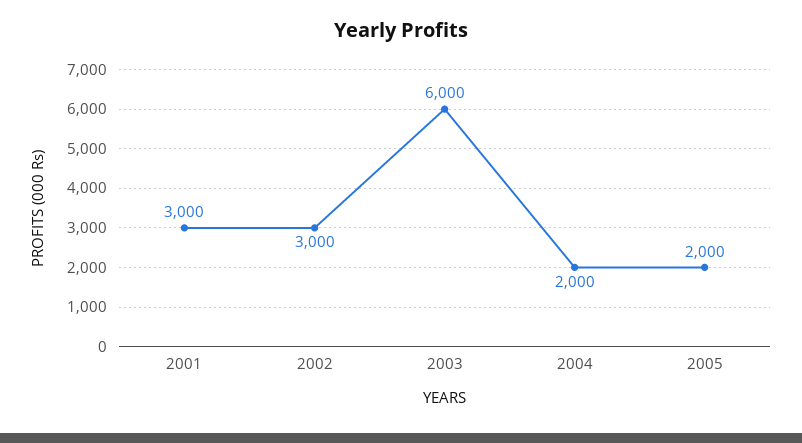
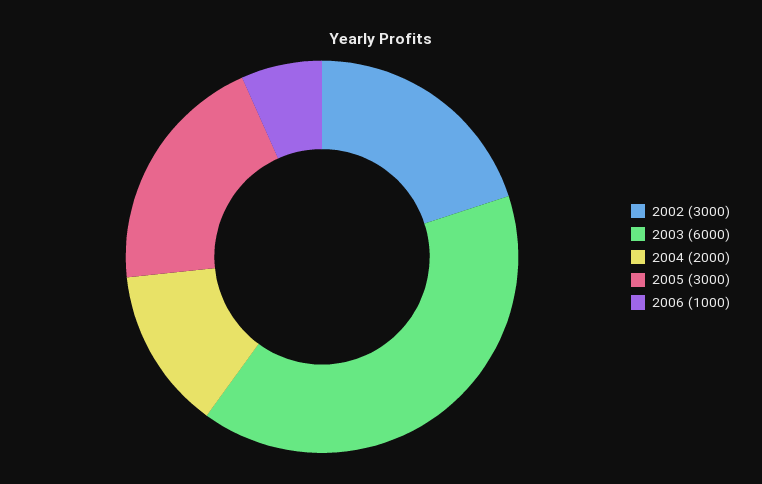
2001: 3000 -> none
2005: 2000 -> 3000
2006: none -> 1000

